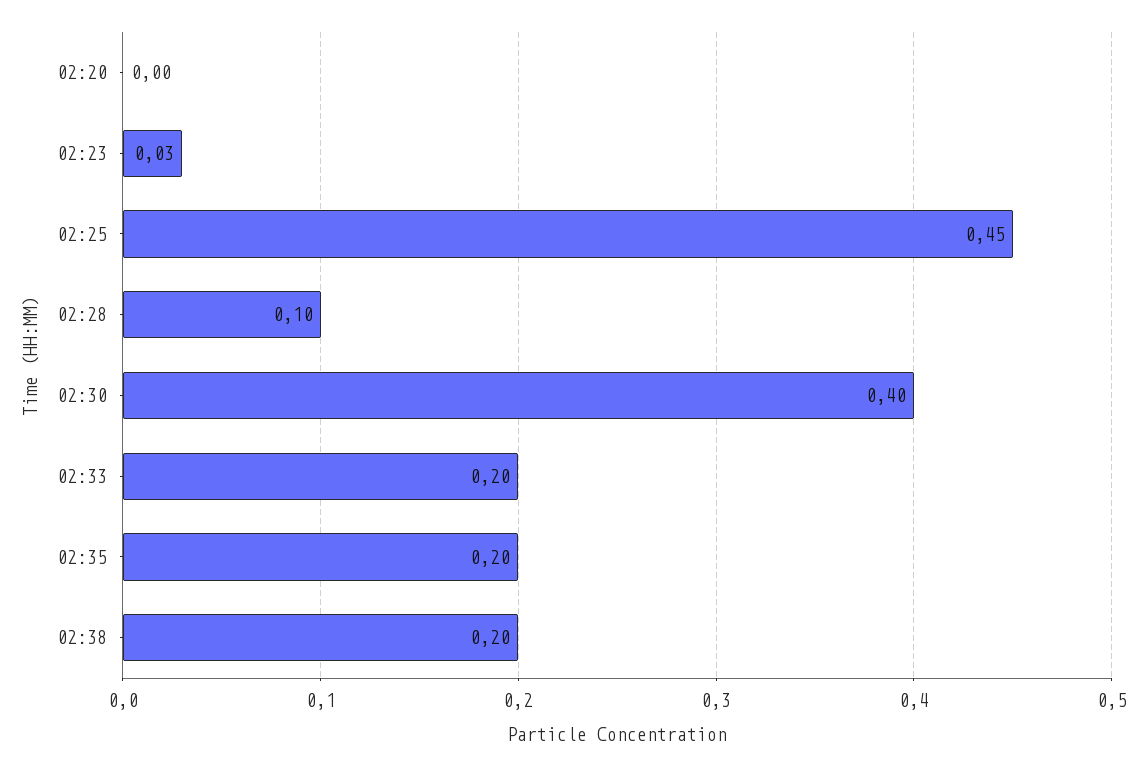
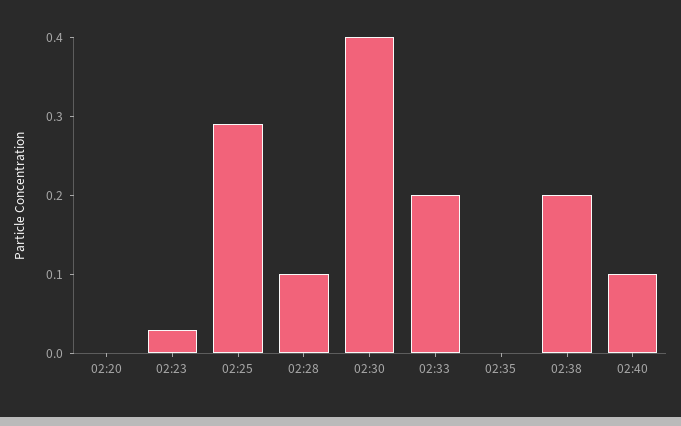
02:25: 0.45 -> 0.3
02:35: 0.2 -> 0
02:40: none -> 0.1

